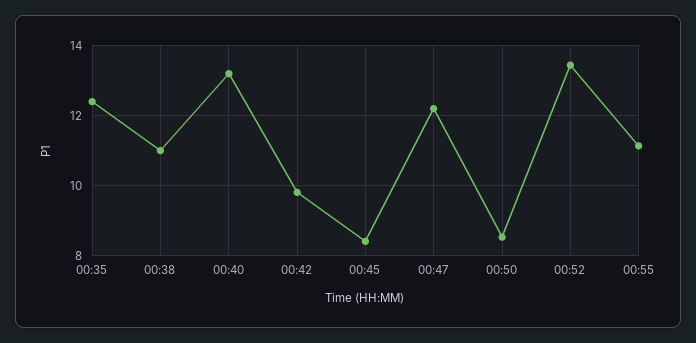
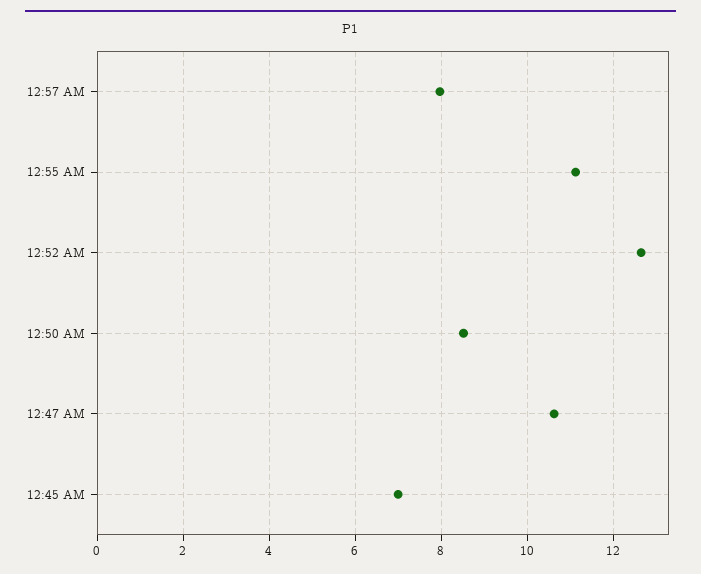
00:35: 12.4 -> none
00:38: 11 -> none
00:40: 13.2 -> none
00:42: 9.8 -> none
00:45: 8.4 -> 7
00:47: 12.2 -> 10.6
00:52: 13.4 -> 12.6
12:57 AM: none -> 8

